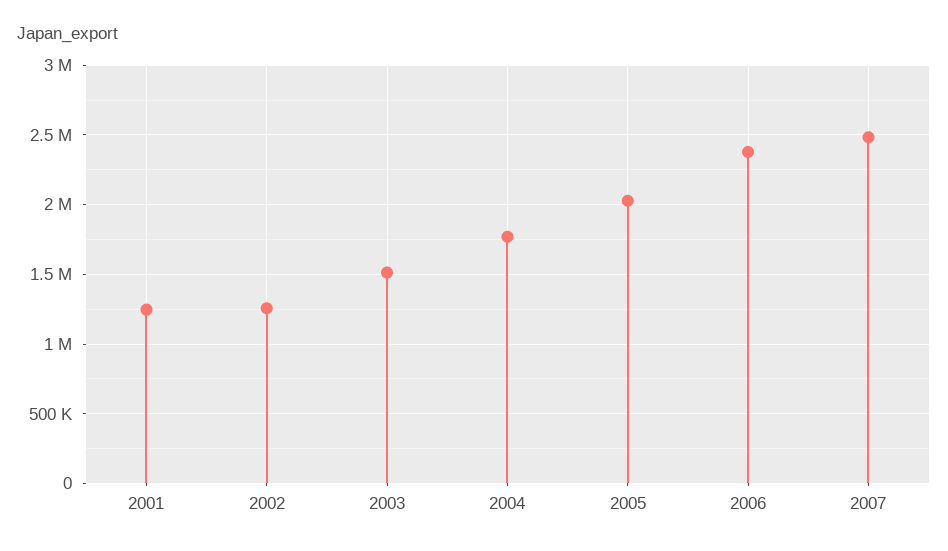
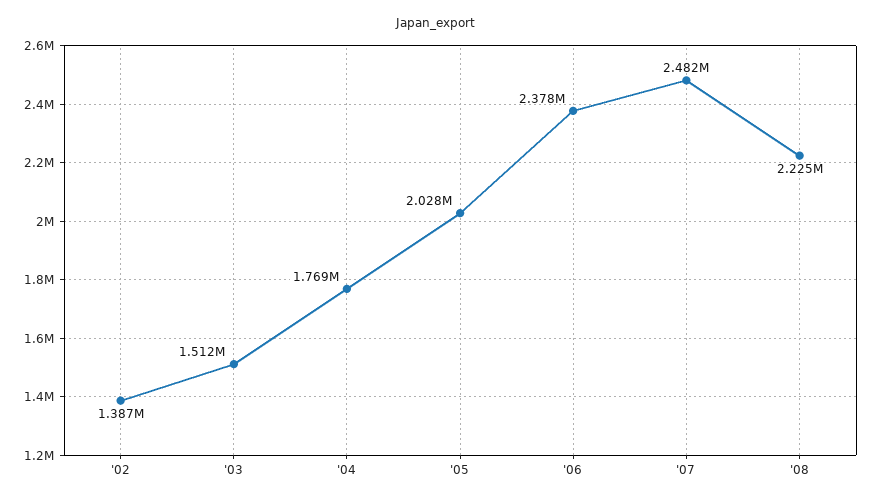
2001: 1250000 -> none
2002: 1250000 -> 1387000
'08: none -> 2225000

